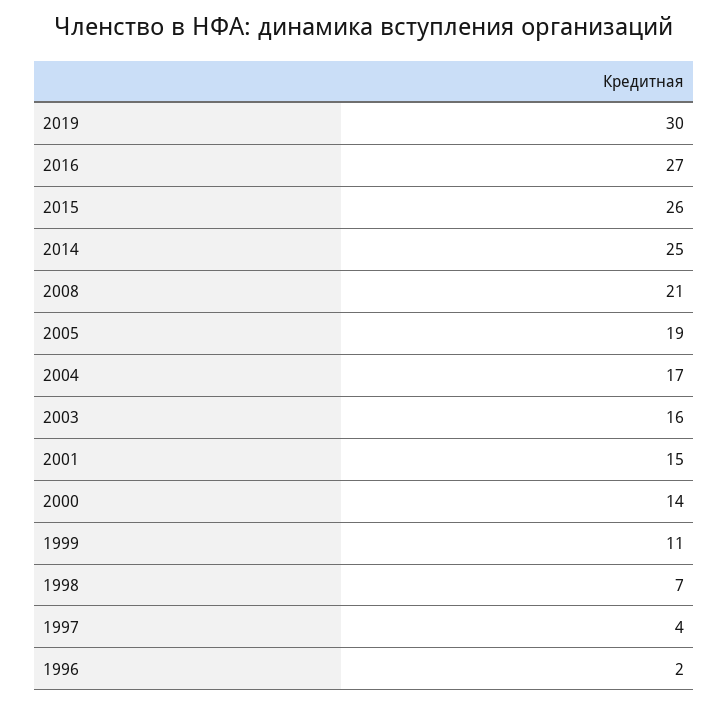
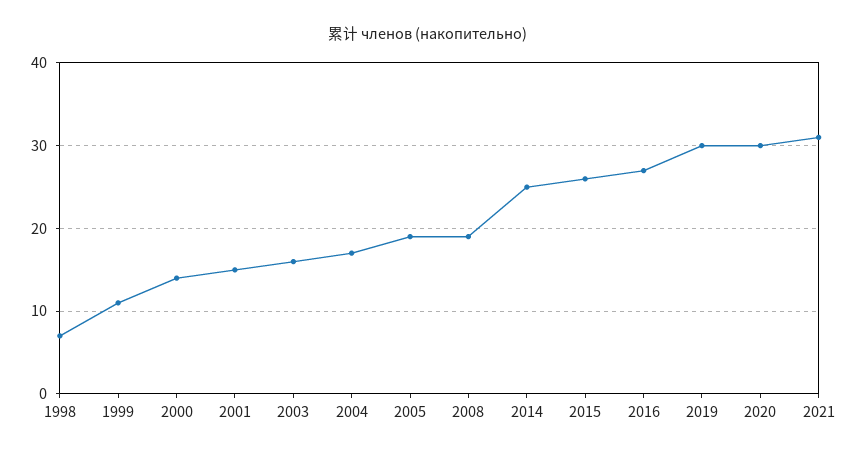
2008: 21 -> 19
1997: 4 -> none
1996: 2 -> none
2020: none -> 30
2021: none -> 31

